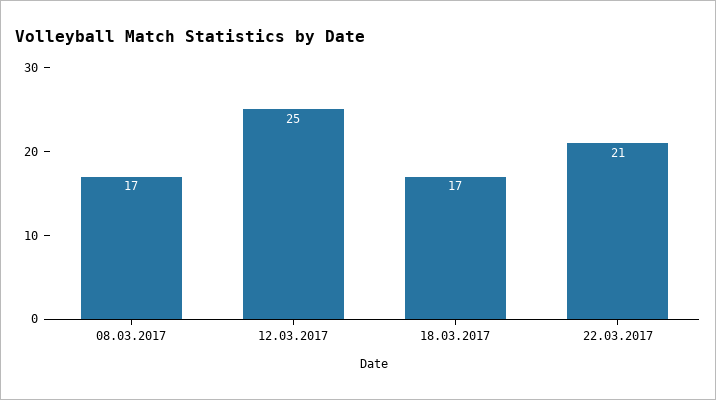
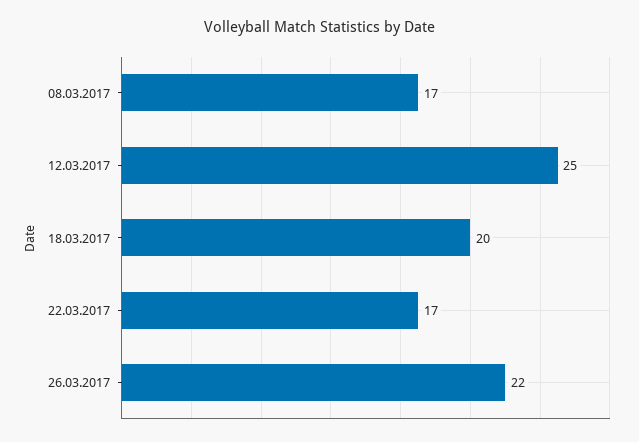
18.03.2017: 17 -> 20
22.03.2017: 21 -> 17
26.03.2017: none -> 22

